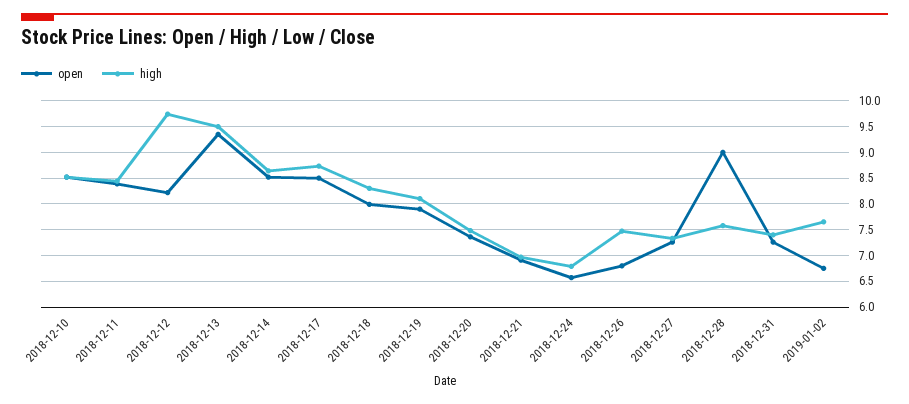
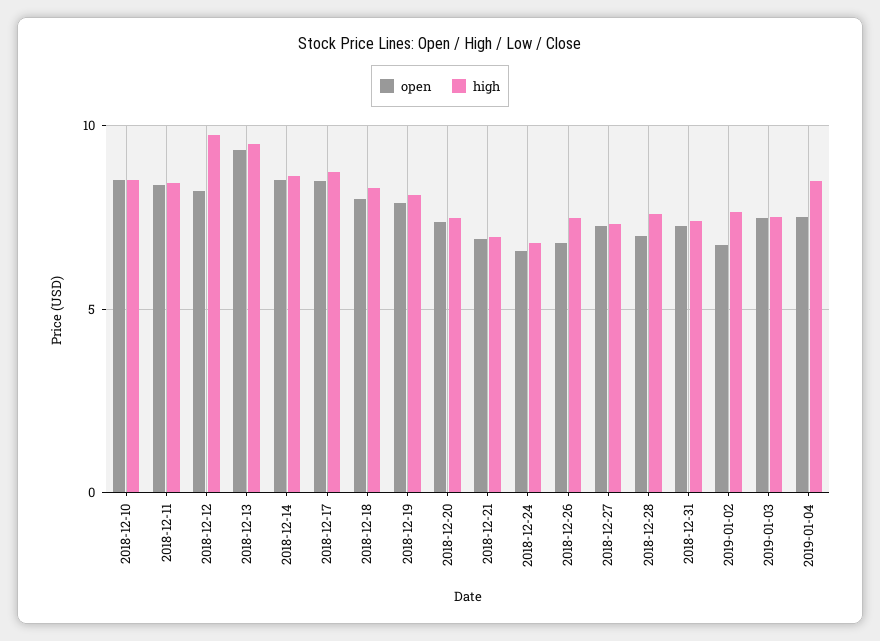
open, 2018-12-28: 9 -> 7
open, 2019-01-03: none -> 7.5
high, 2019-01-03: none -> 7.5
open, 2019-01-04: none -> 7.5
high, 2019-01-04: none -> 8.5

